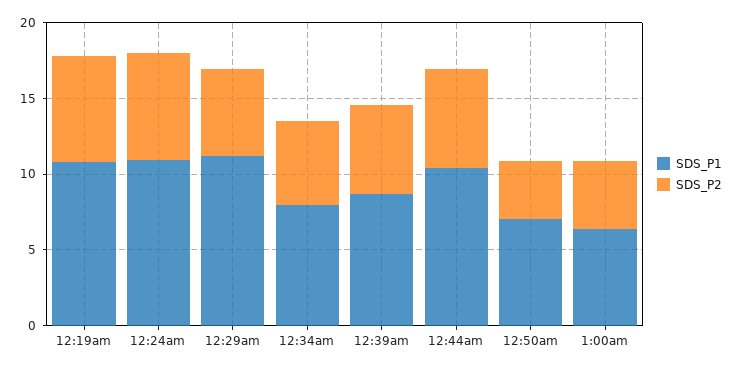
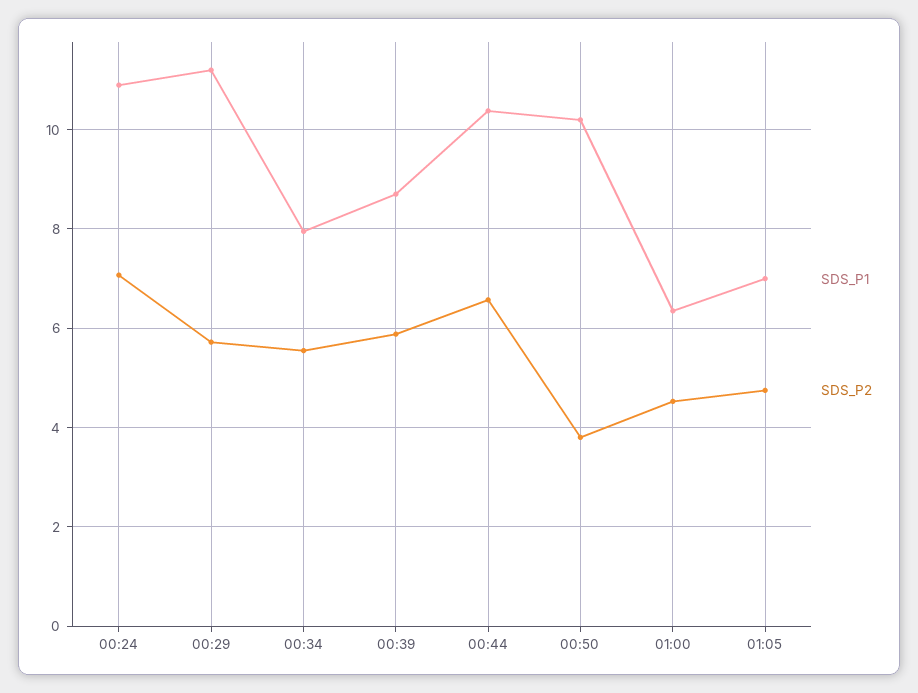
SDS_P1, 12:19am: 11 -> none
SDS_P2, 12:19am: 7 -> none
SDS_P1, 12:50am: 7 -> 10.2
SDS_P1, 01:05: none -> 7
SDS_P2, 01:05: none -> 4.8

